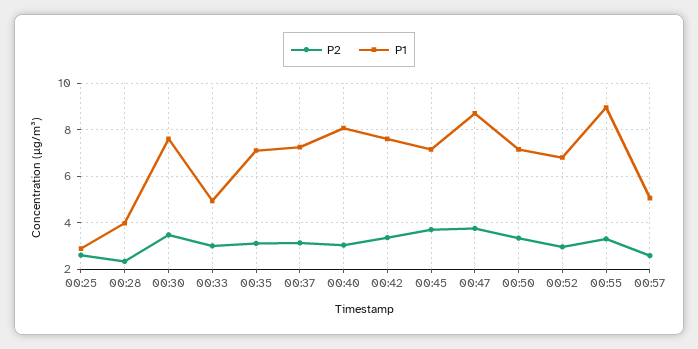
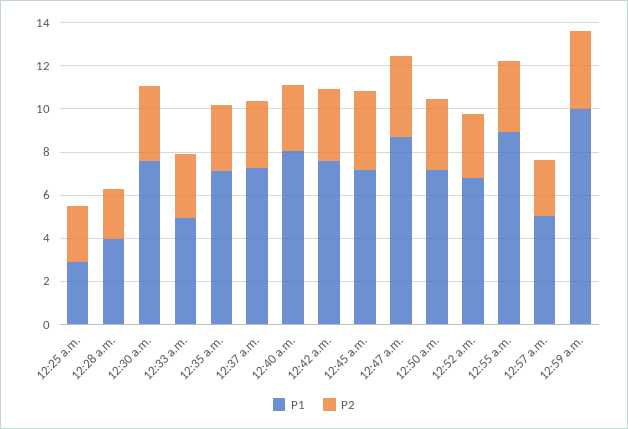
P1, 12:59 a.m.: none -> 10
P2, 12:59 a.m.: none -> 3.5

